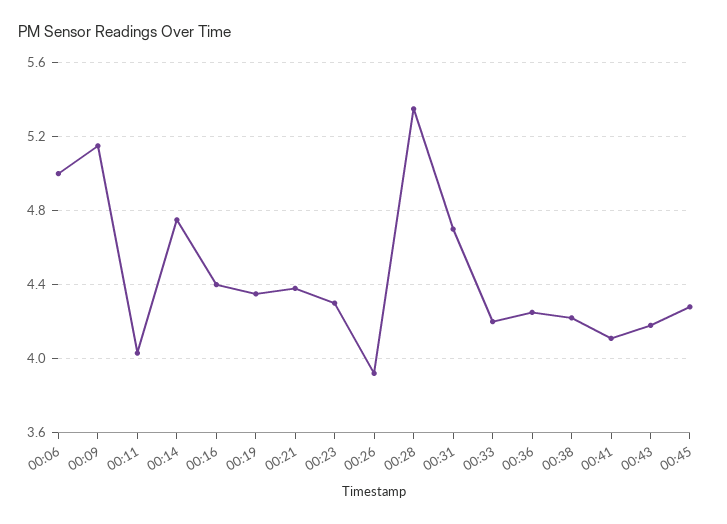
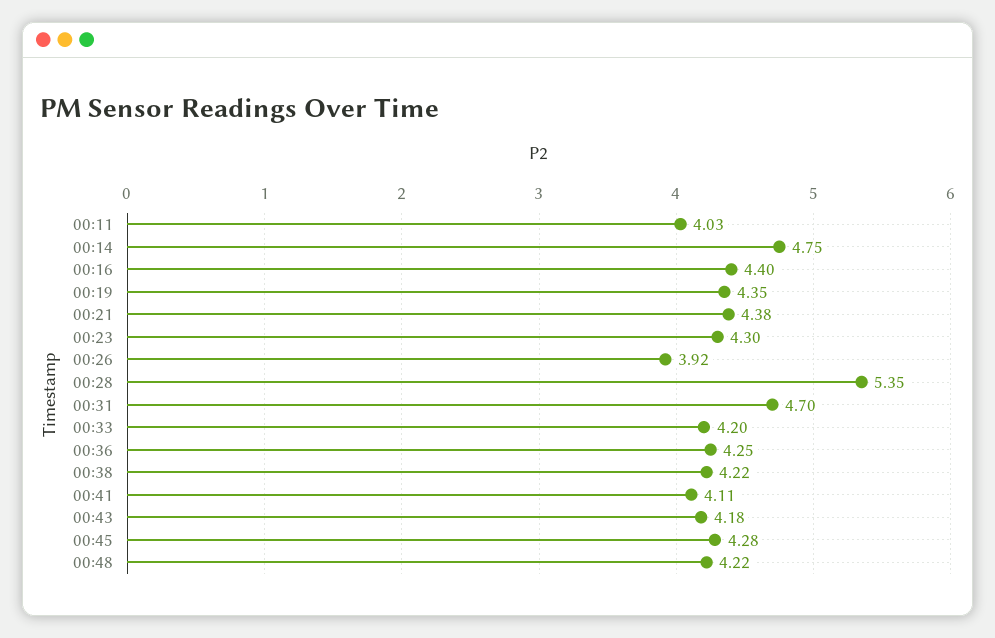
00:06: 5 -> none
00:09: 5.15 -> none
00:48: none -> 4.22

